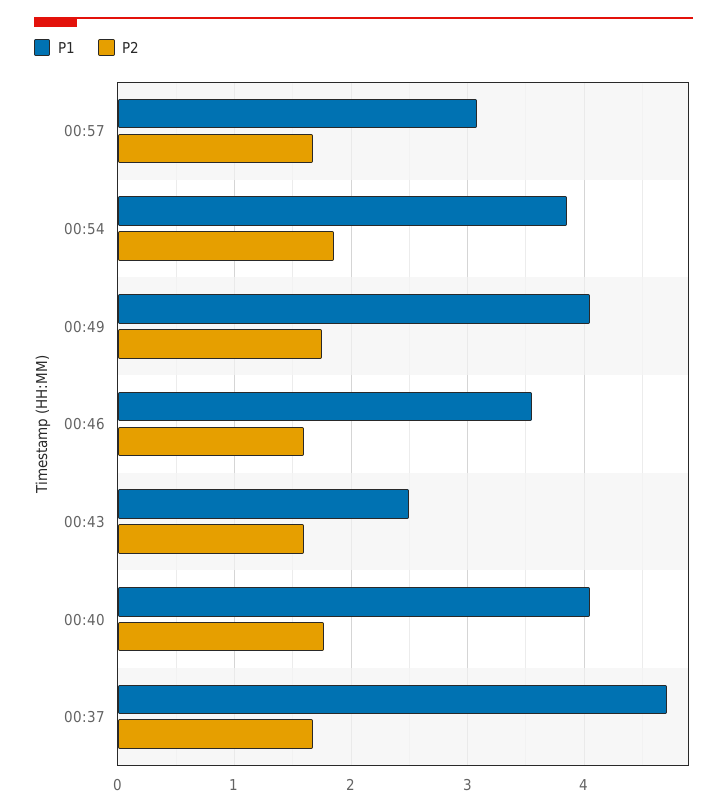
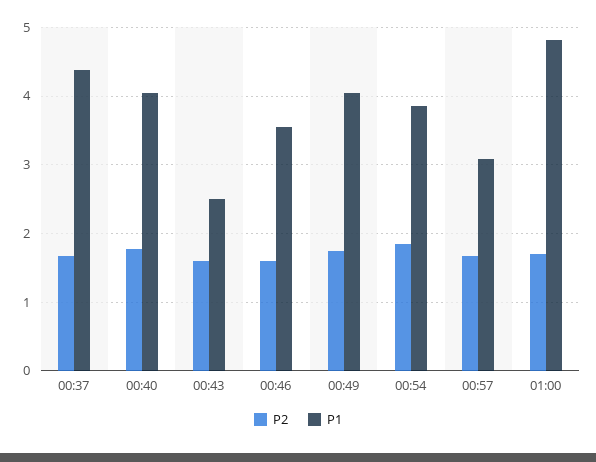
P1, 00:37: 4.7 -> 4.4
P2, 01:00: none -> 1.7
P1, 01:00: none -> 4.8

